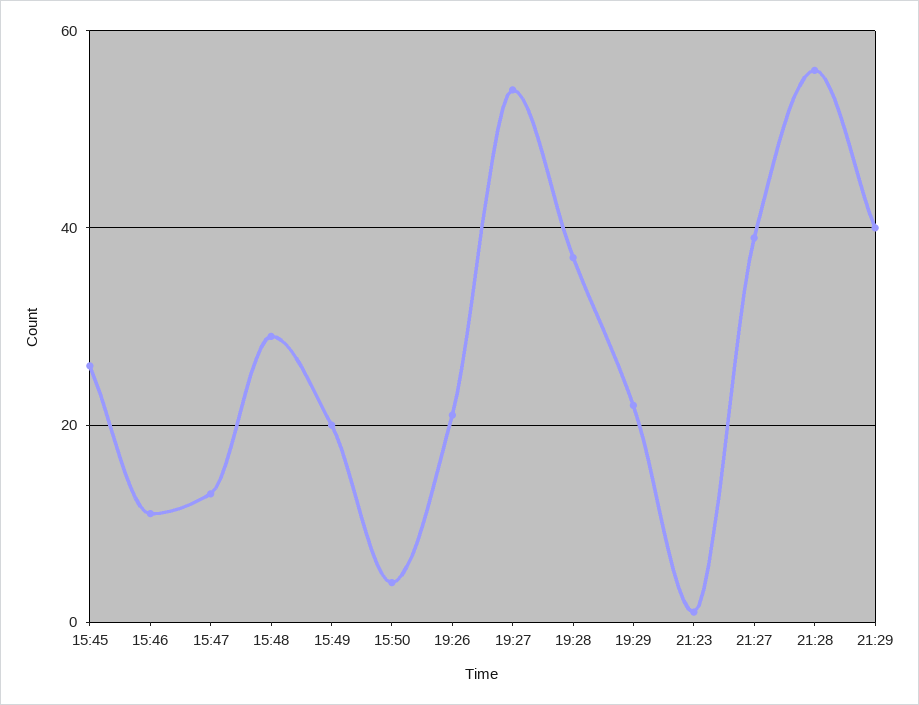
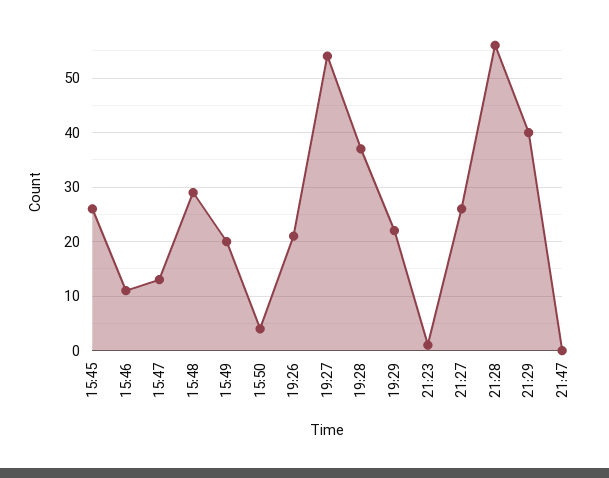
21:27: 40 -> 25
21:47: none -> 0

